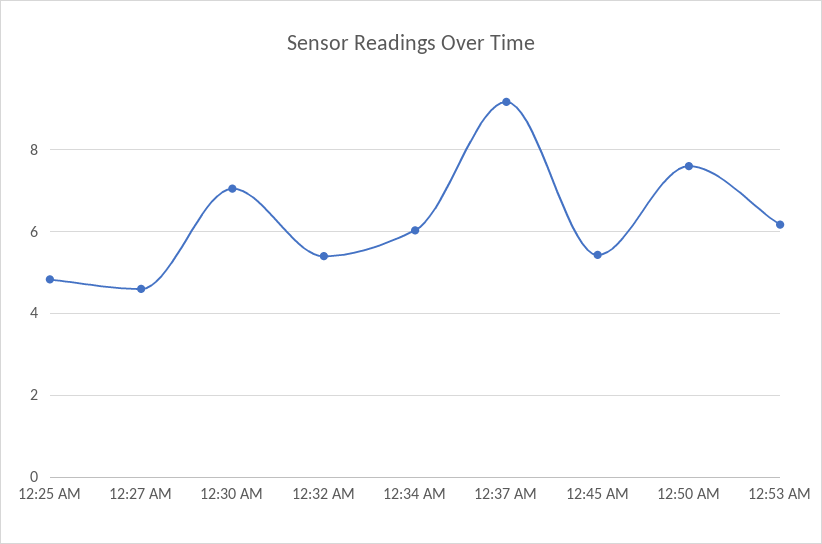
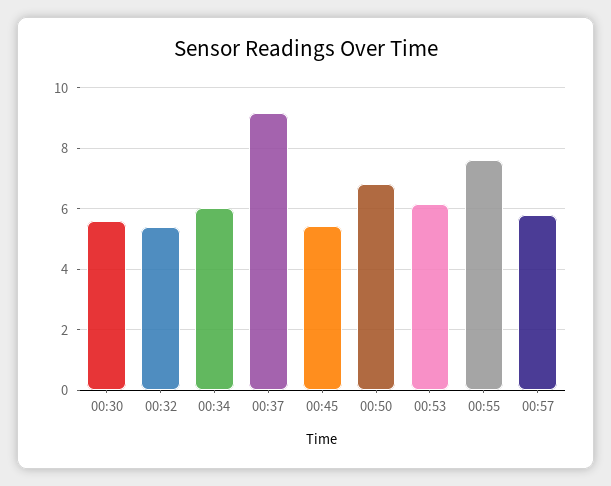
12:25 AM: 4.8 -> none
12:27 AM: 4.6 -> none
12:30 AM: 7 -> 5.6
12:50 AM: 7.6 -> 6.8
00:55: none -> 7.6
00:57: none -> 5.8

